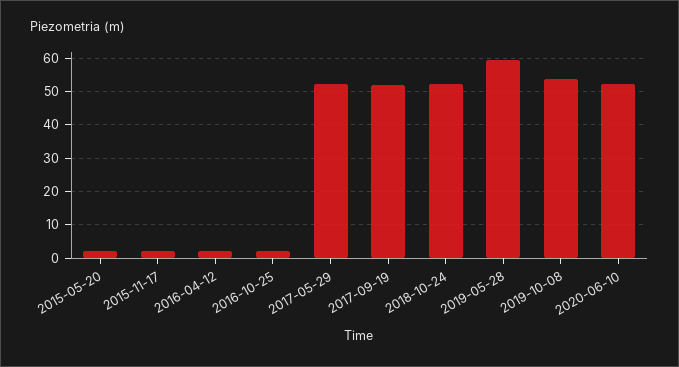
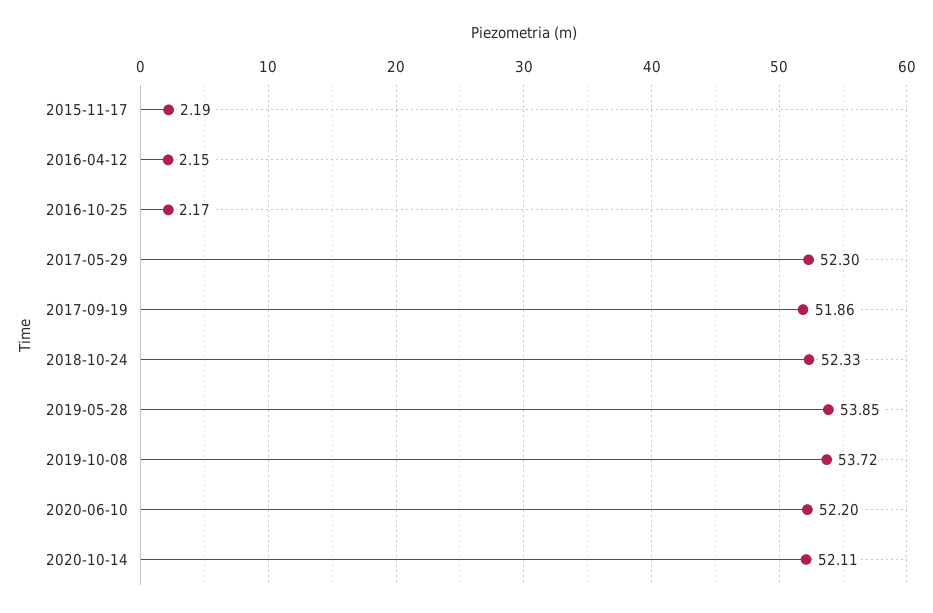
2015-05-20: 2 -> none
2019-05-28: 60 -> 53.85
2020-10-14: none -> 52.11

